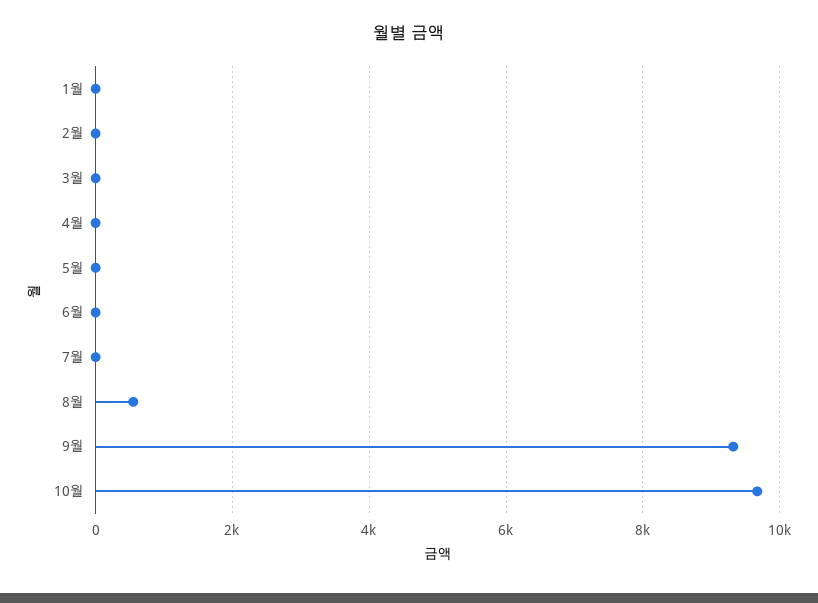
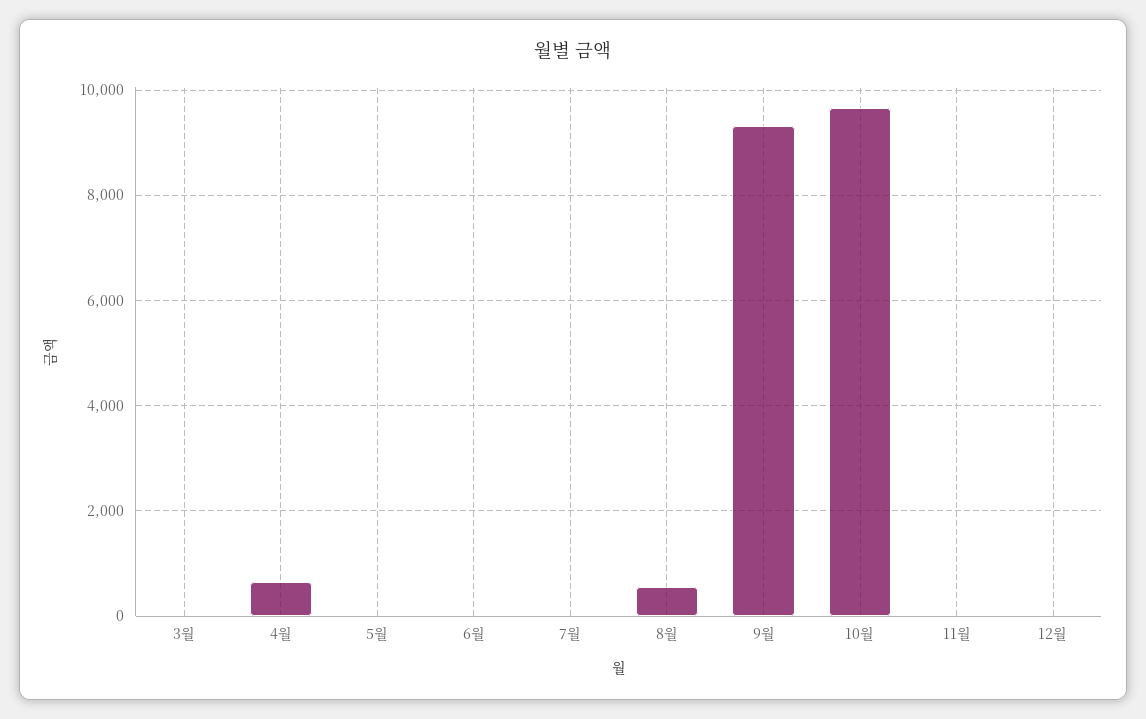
1월: 0 -> none
2월: 0 -> none
4월: 0 -> 600
11월: none -> 0
12월: none -> 0

